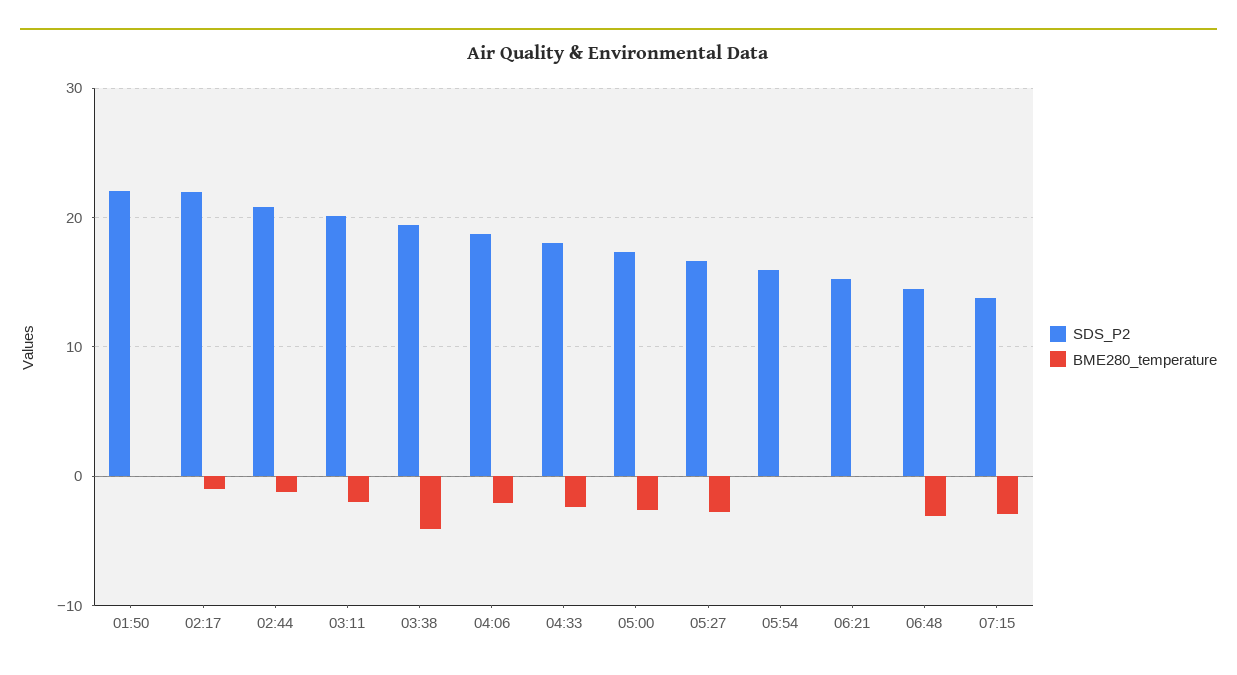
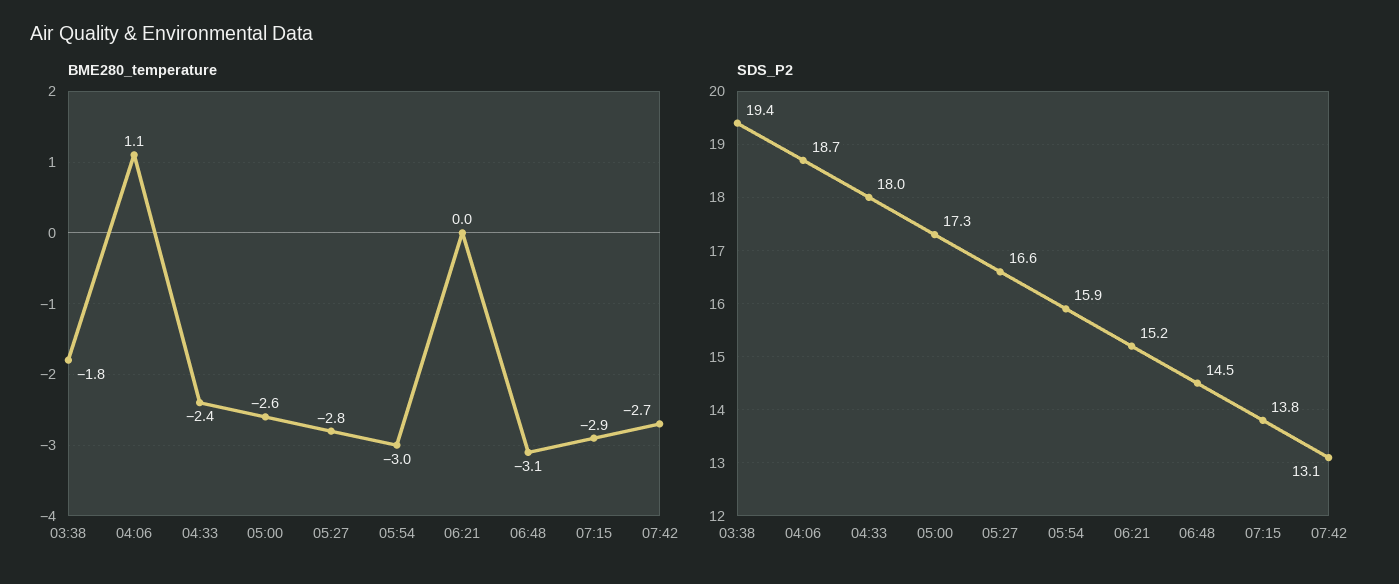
SDS_P2, 01:50: 22 -> none
BME280_temperature, 01:50: 0 -> none
SDS_P2, 02:17: 22 -> none
BME280_temperature, 02:17: -1 -> none
SDS_P2, 02:44: 21 -> none
BME280_temperature, 02:44: -1 -> none
SDS_P2, 03:11: 20 -> none
BME280_temperature, 03:11: -2 -> none
BME280_temperature, 03:38: -4 -> -1.8
BME280_temperature, 04:06: -2 -> 1.1
BME280_temperature, 05:54: 0 -> -3
BME280_temperature, 07:42: none -> -2.7
SDS_P2, 07:42: none -> 13.1

